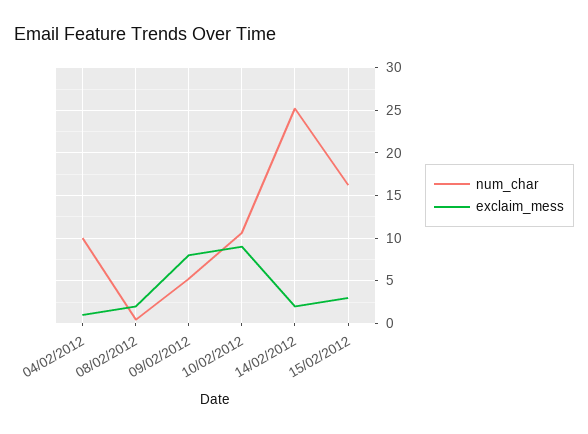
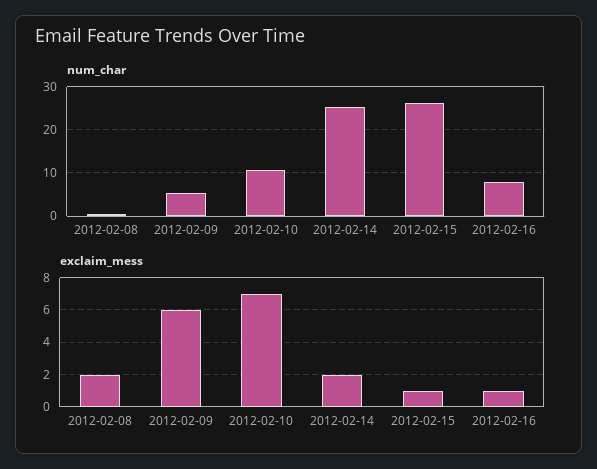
num_char, 04/02/2012: 10 -> none
exclaim_mess, 04/02/2012: 1 -> none
exclaim_mess, 09/02/2012: 8 -> 6
exclaim_mess, 10/02/2012: 9 -> 7
num_char, 15/02/2012: 16 -> 26
exclaim_mess, 15/02/2012: 3 -> 1
num_char, 2012-02-16: none -> 8
exclaim_mess, 2012-02-16: none -> 1

